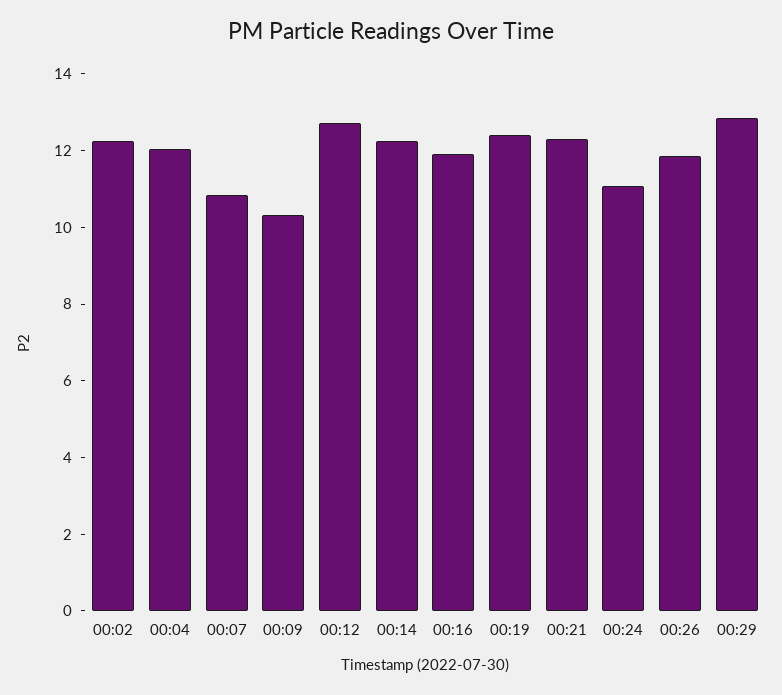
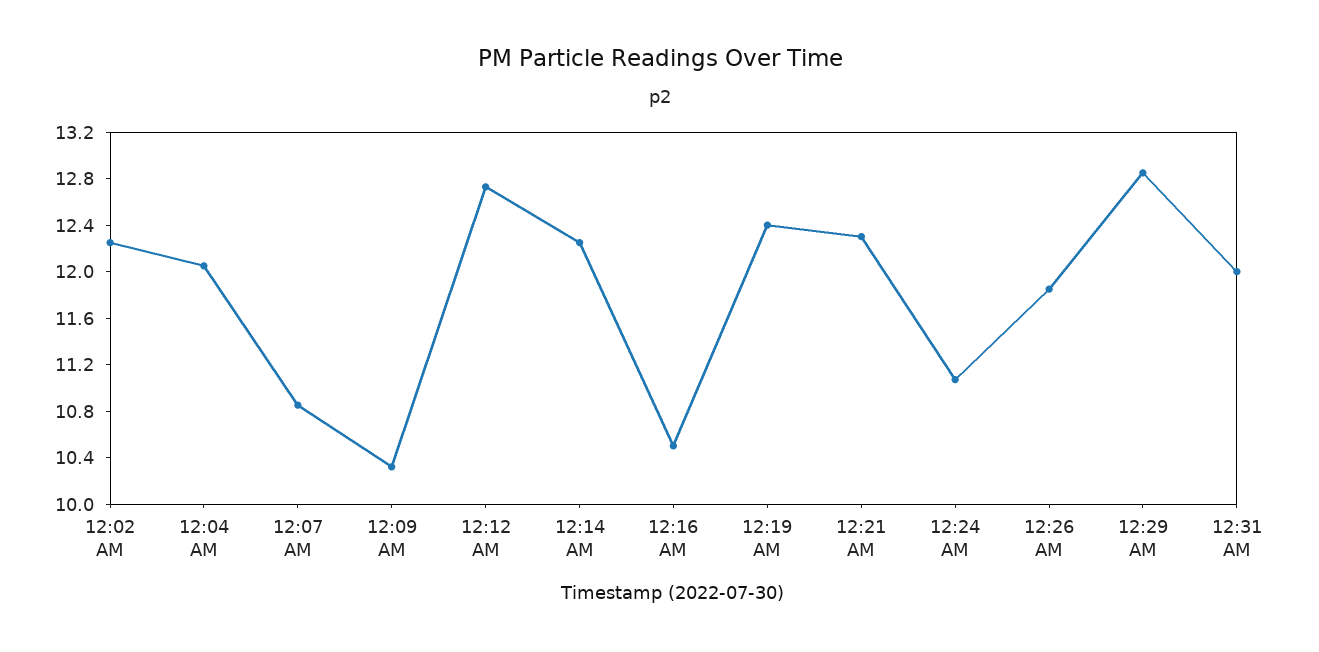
00:16: 12 -> 10.5
12:31 AM: none -> 12

